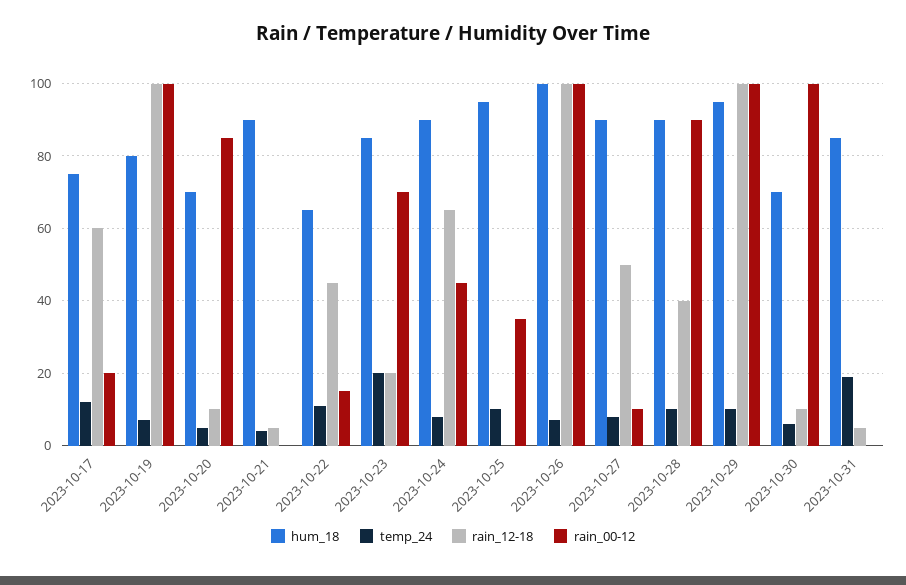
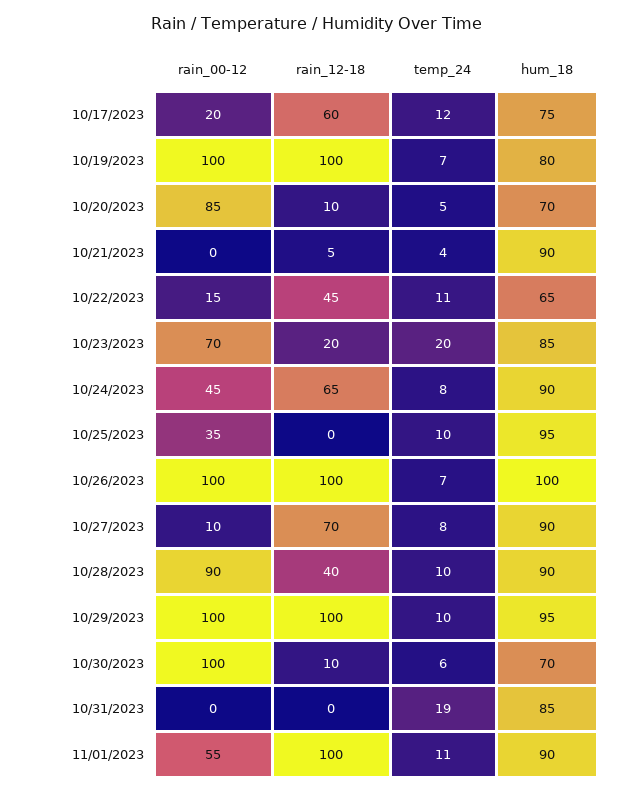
rain_12-18, 2023-10-27: 50 -> 70
rain_12-18, 2023-10-31: 5 -> 0
rain_00-12, 11/01/2023: none -> 55
rain_12-18, 11/01/2023: none -> 100
temp_24, 11/01/2023: none -> 11
hum_18, 11/01/2023: none -> 90

